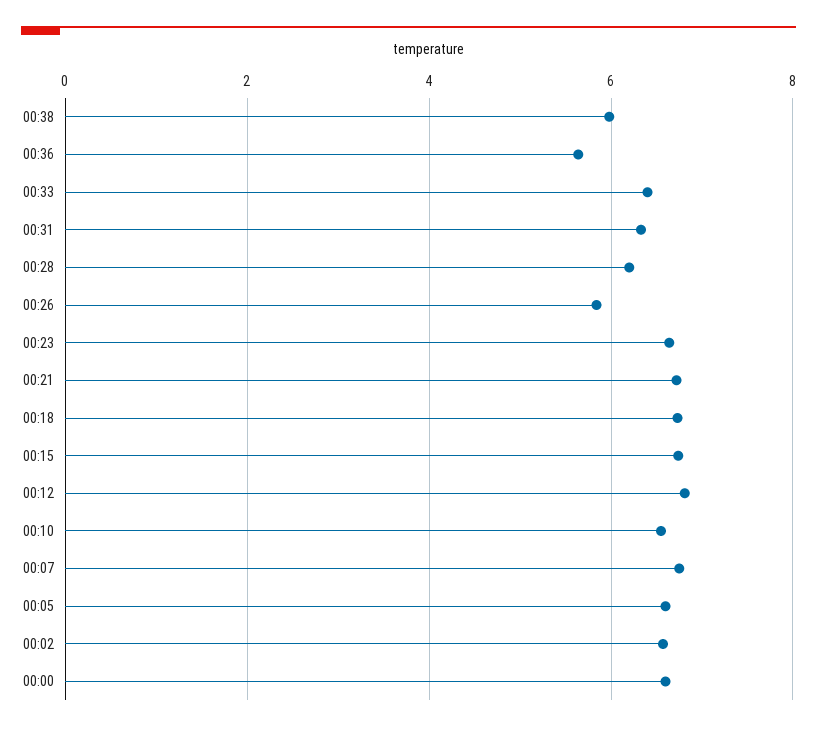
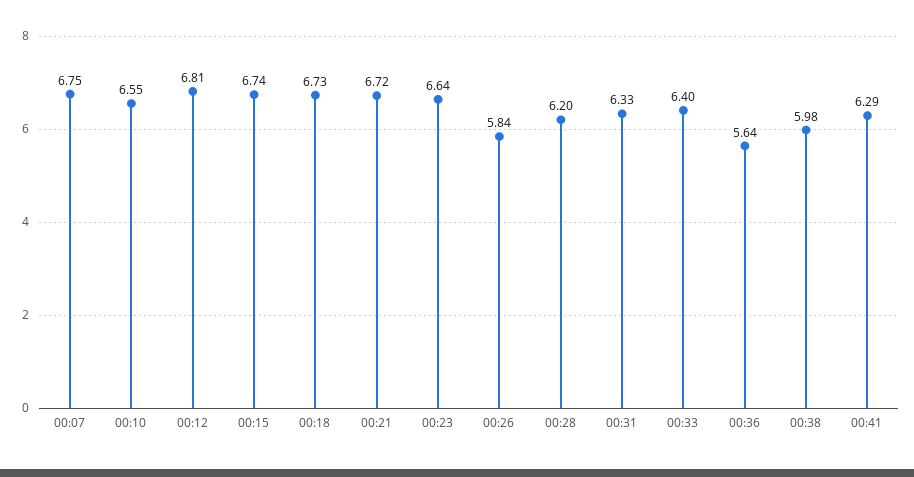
00:05: 6.6 -> none
00:02: 6.6 -> none
00:00: 6.6 -> none
00:41: none -> 6.29

